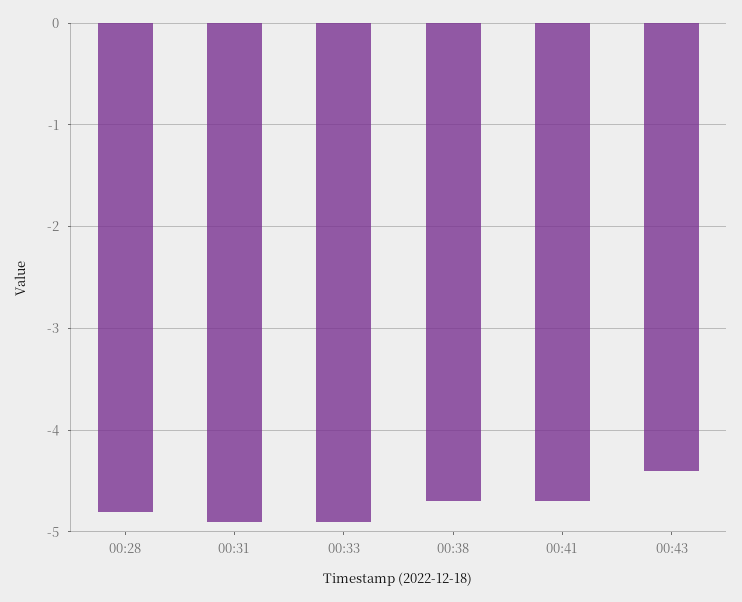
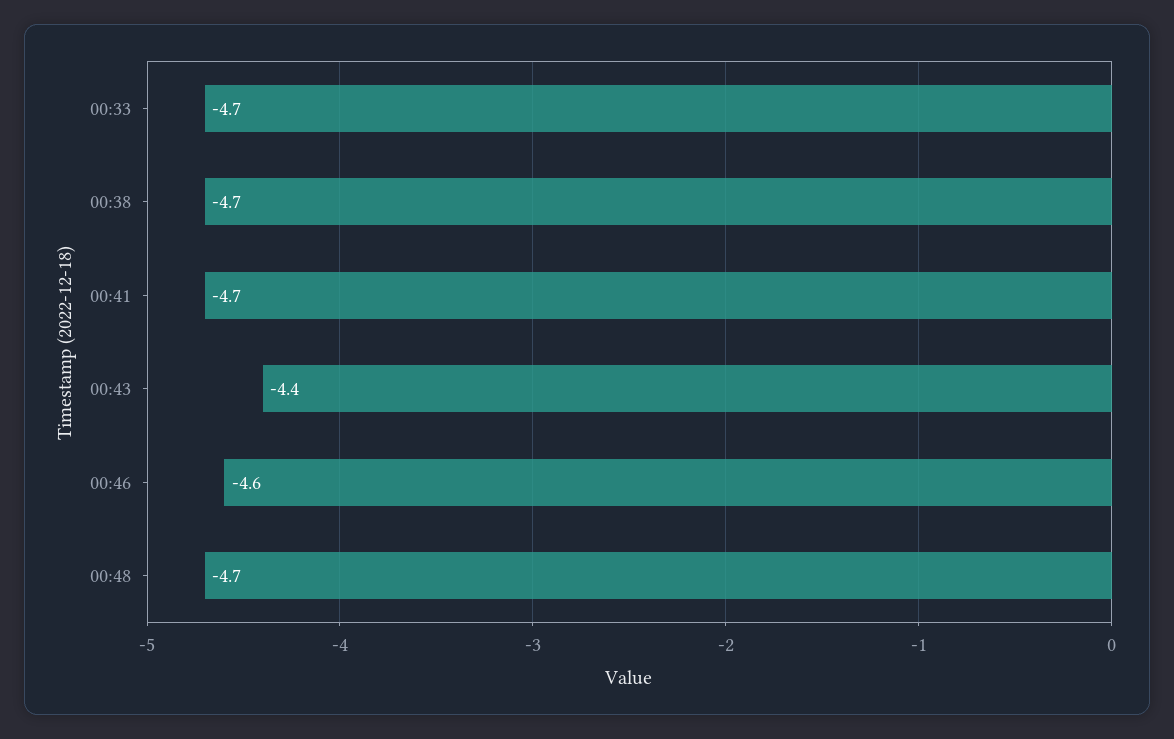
00:28: -4.8 -> none
00:31: -4.9 -> none
00:33: -4.9 -> -4.7
00:46: none -> -4.6
00:48: none -> -4.7

